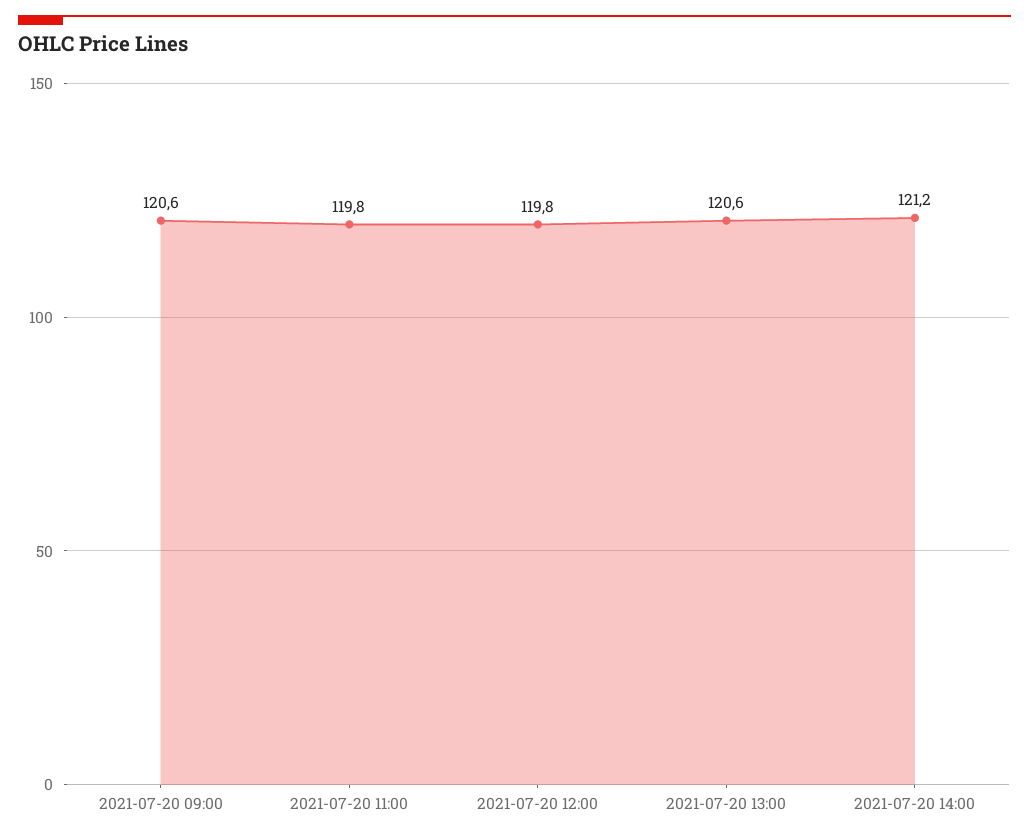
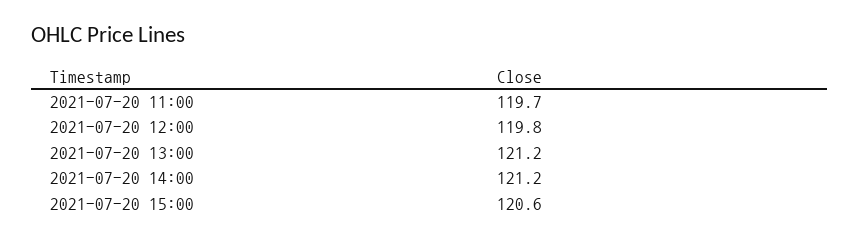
2021-07-20 09:00: 120.6 -> none
2021-07-20 11:00: 119.8 -> 119.7
2021-07-20 13:00: 120.6 -> 121.2
2021-07-20 15:00: none -> 120.6

